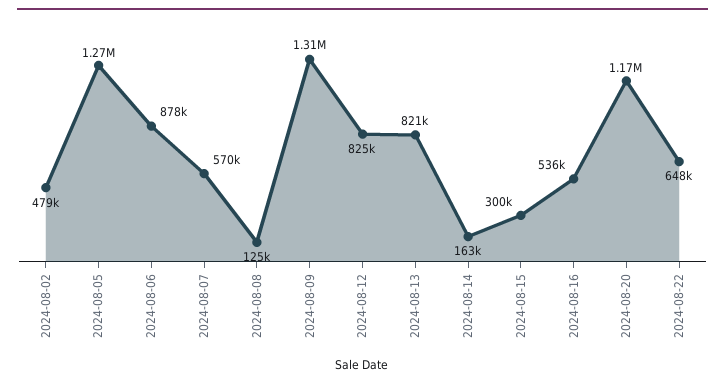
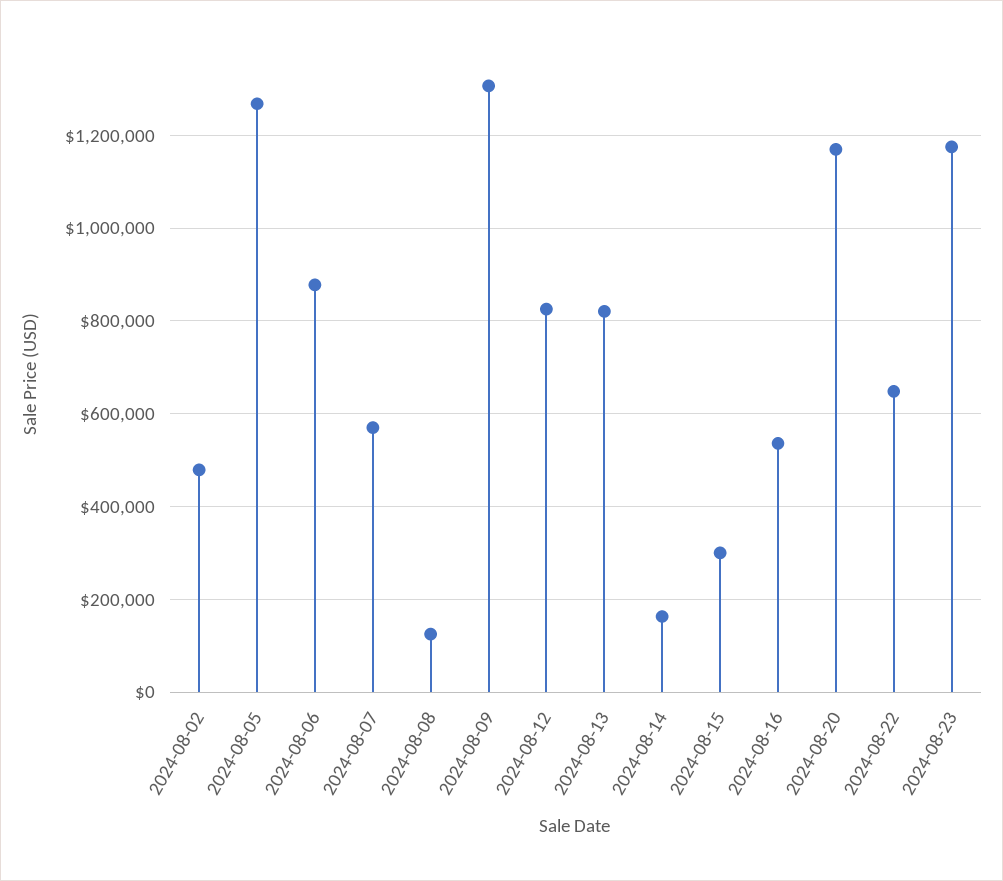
2024-08-23: none -> 1180000

